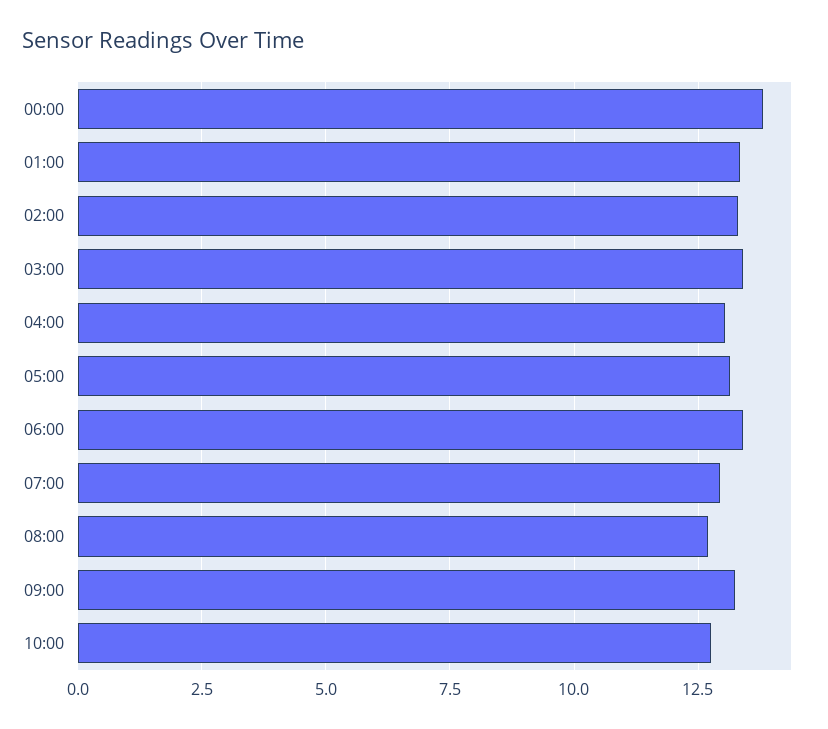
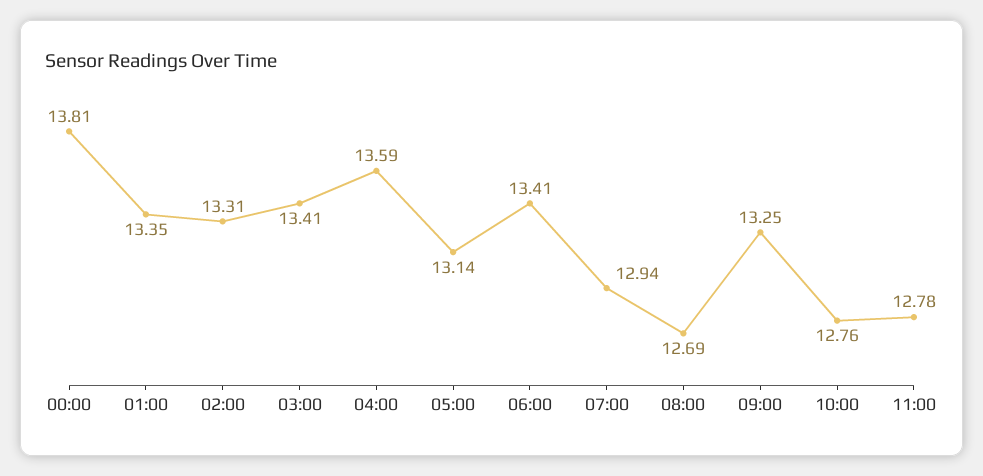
04:00: 13 -> 13.59
11:00: none -> 12.78

